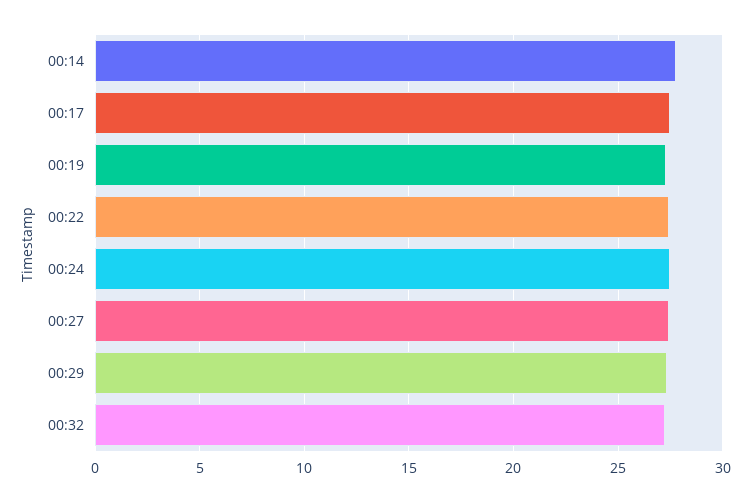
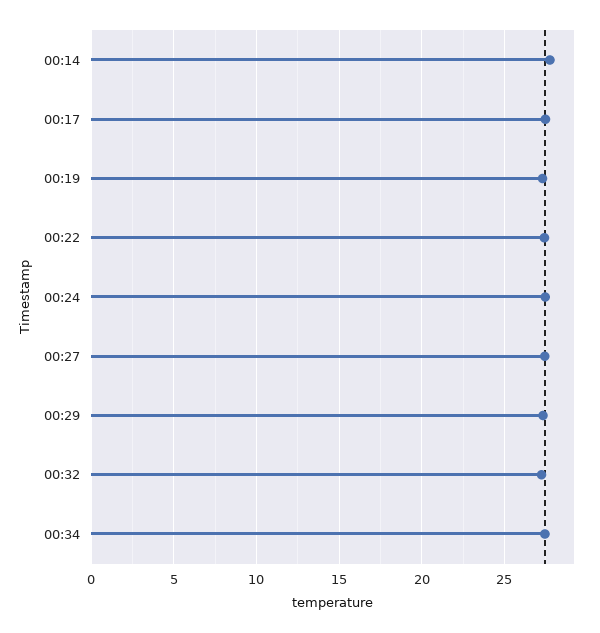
00:34: none -> 27.5

